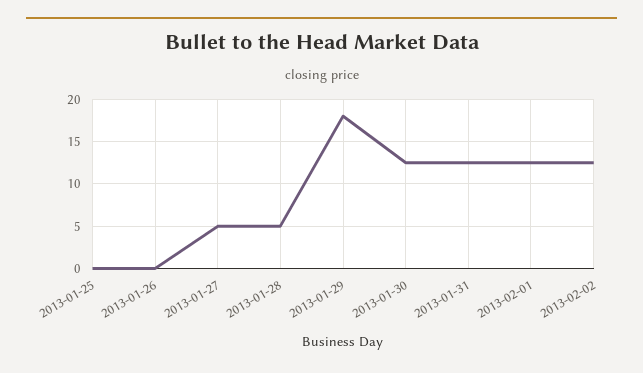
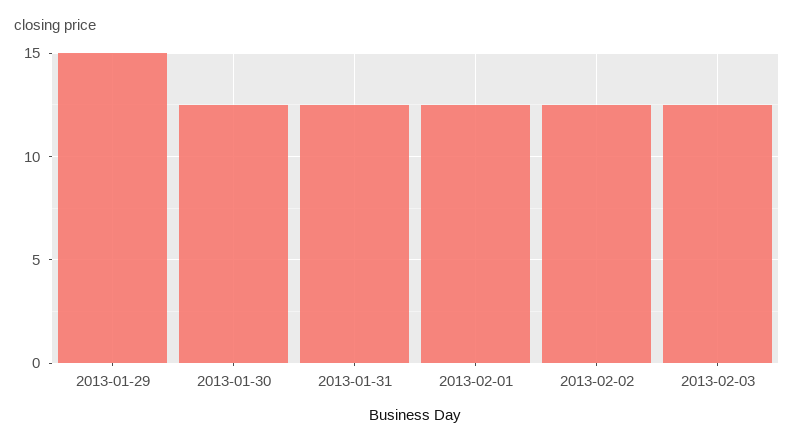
2013-01-25: 0 -> none
2013-01-26: 0 -> none
2013-01-27: 5 -> none
2013-01-28: 5 -> none
2013-01-29: 18 -> 15
2013-02-03: none -> 12.5

